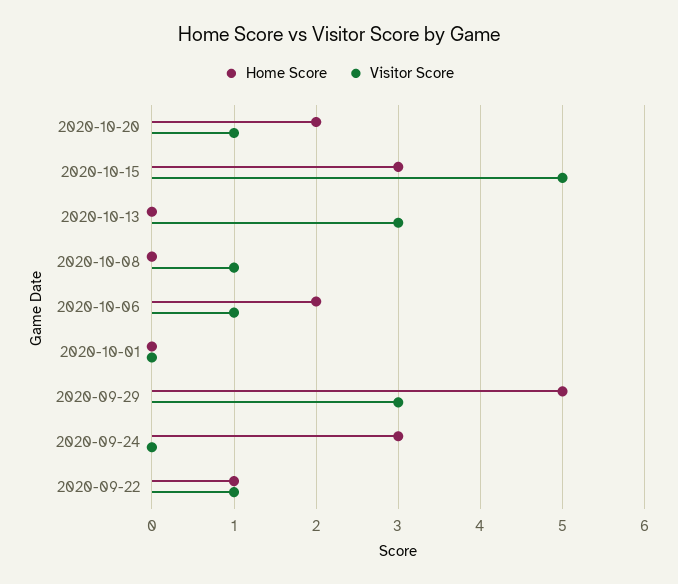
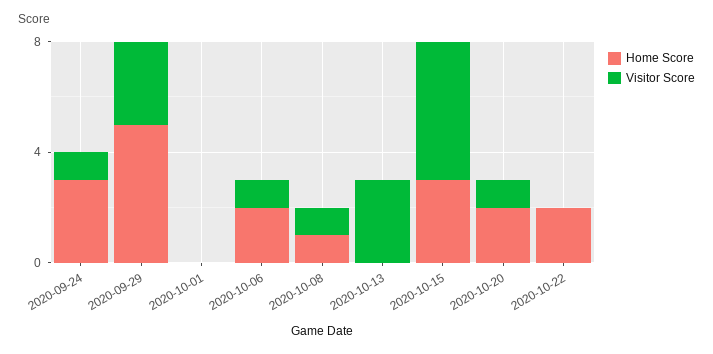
Home Score, 2020-10-08: 0 -> 1
Visitor Score, 2020-09-24: 0 -> 1
Home Score, 2020-09-22: 1 -> none
Visitor Score, 2020-09-22: 1 -> none
Home Score, 2020-10-22: none -> 2
Visitor Score, 2020-10-22: none -> 0

